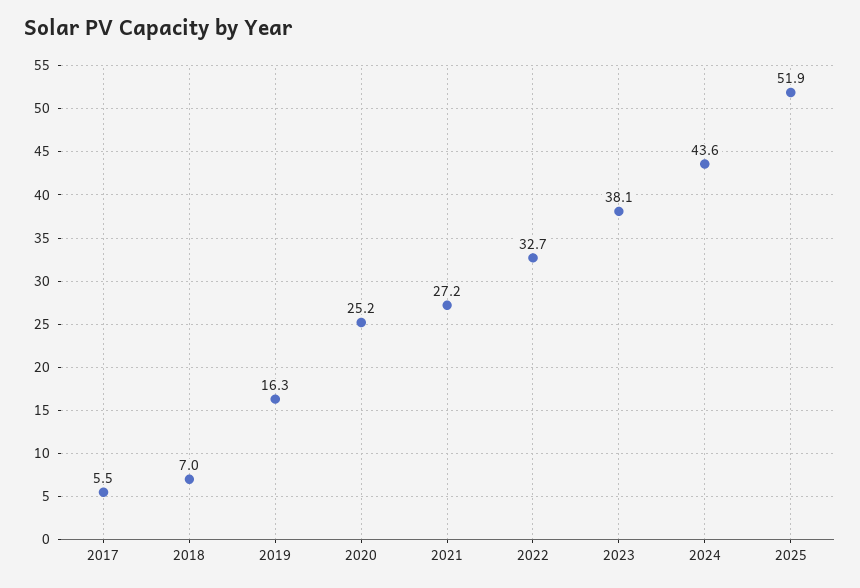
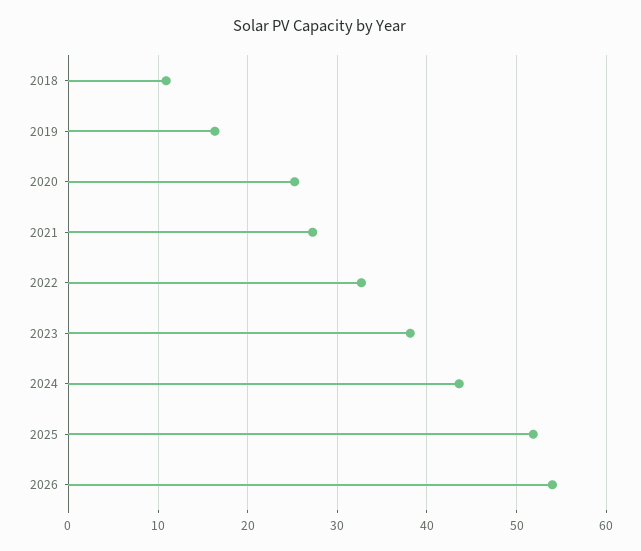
2017: 5.5 -> none
2018: 7 -> 11
2026: none -> 54

